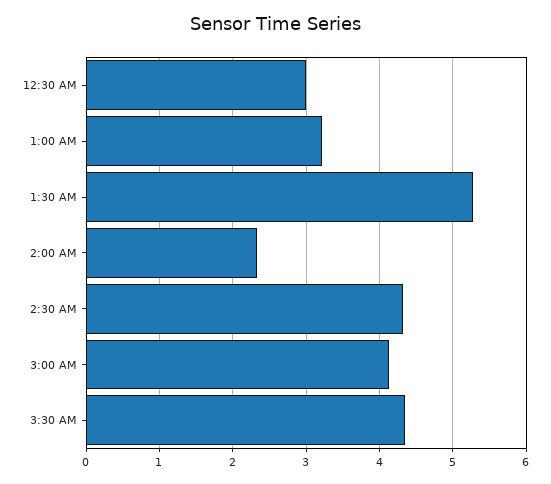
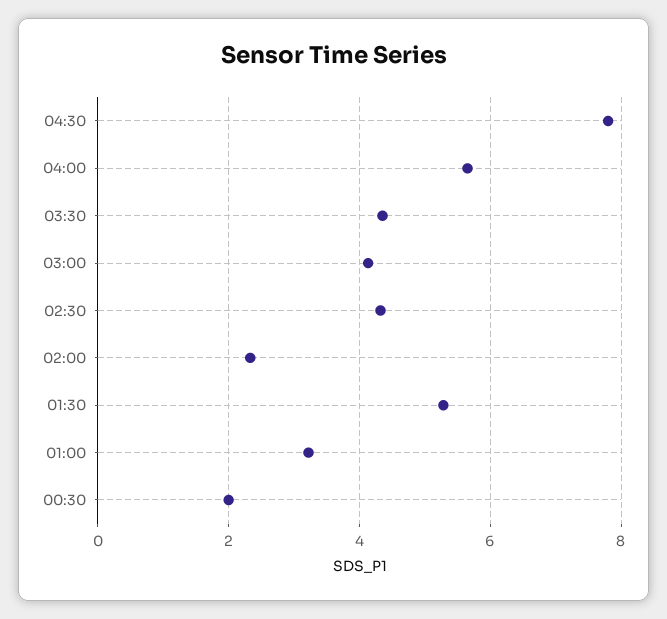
12:30 AM: 3 -> 2
04:30: none -> 7.8
04:00: none -> 5.6

